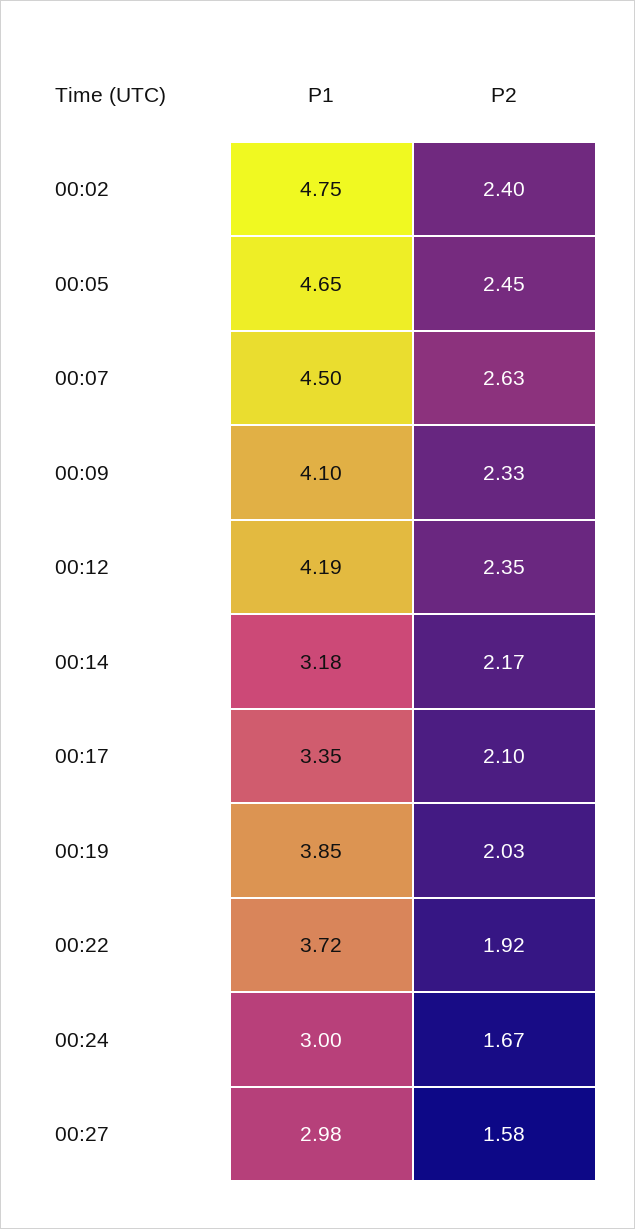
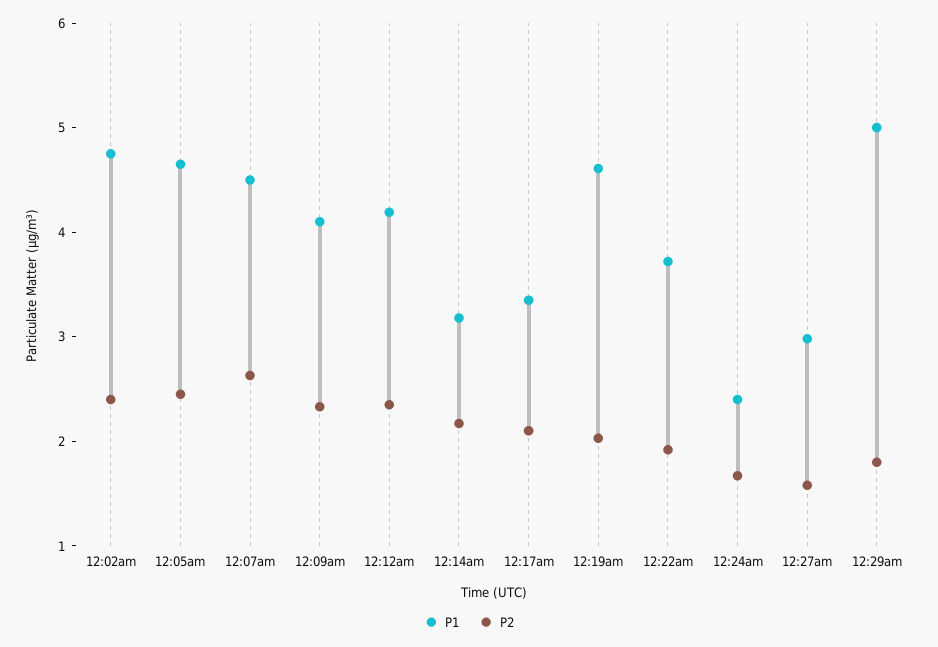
P1, 00:19: 3.85 -> 4.6
P1, 00:24: 3 -> 2.4
P1, 12:29am: none -> 5
P2, 12:29am: none -> 1.8

